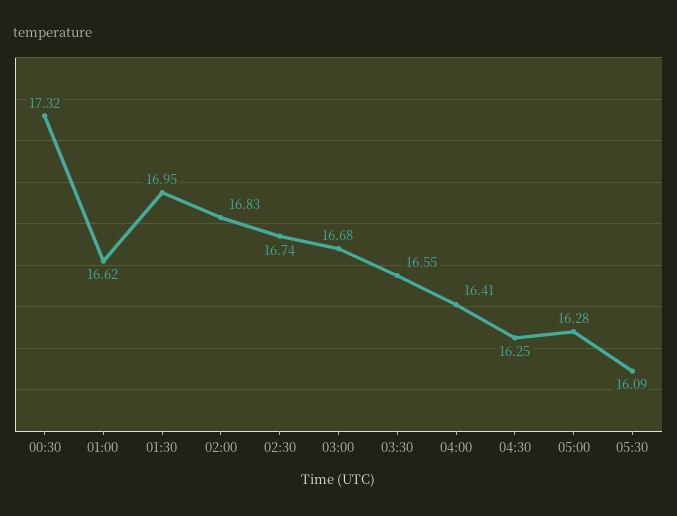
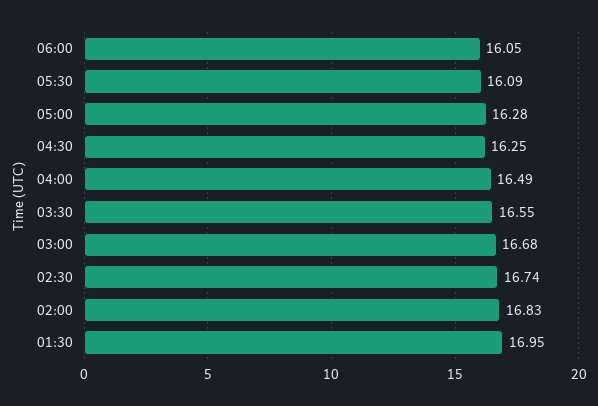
00:30: 17.32 -> none
01:00: 16.62 -> none
04:00: 16.41 -> 16.49
06:00: none -> 16.05

